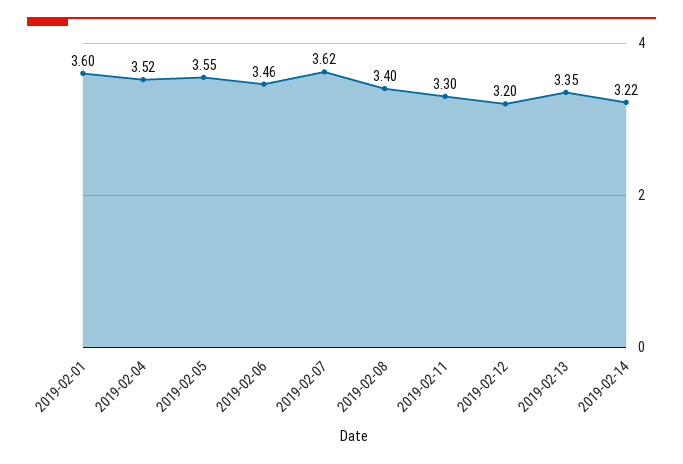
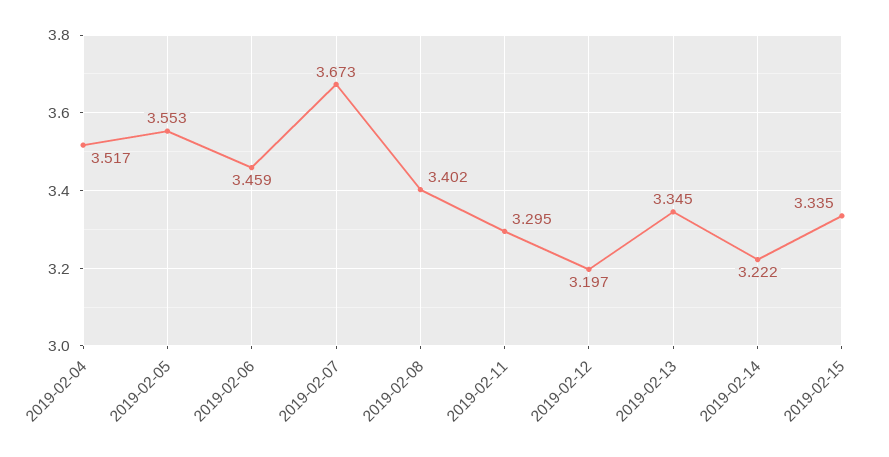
2019-02-01: 3.6 -> none
2019-02-07: 3.62 -> 3.673
2019-02-15: none -> 3.335

